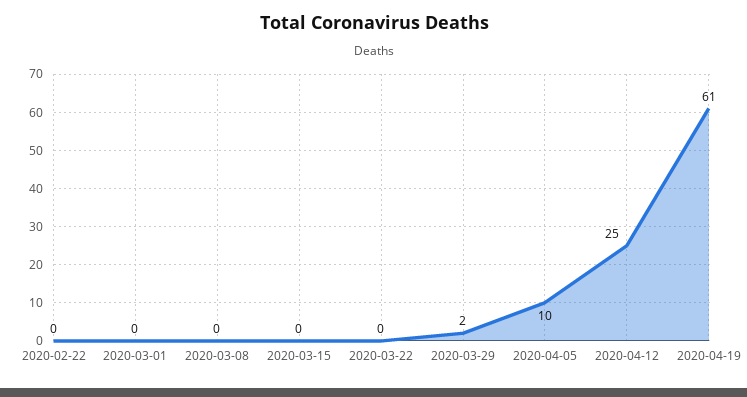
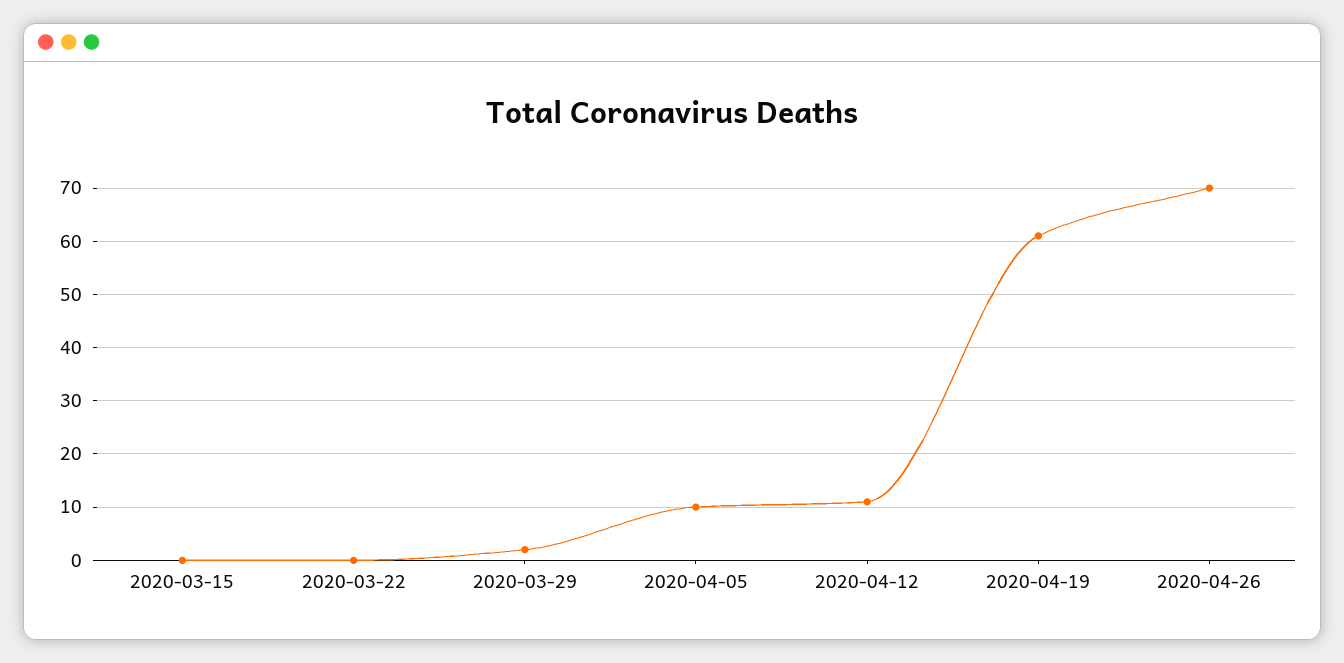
2020-02-22: 0 -> none
2020-03-01: 0 -> none
2020-03-08: 0 -> none
2020-04-12: 25 -> 10
2020-04-26: none -> 70

